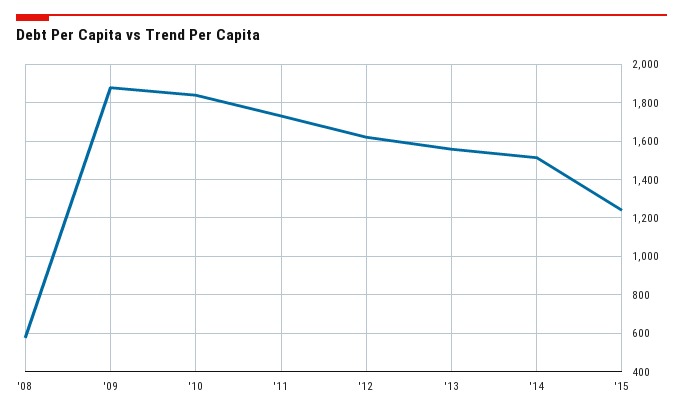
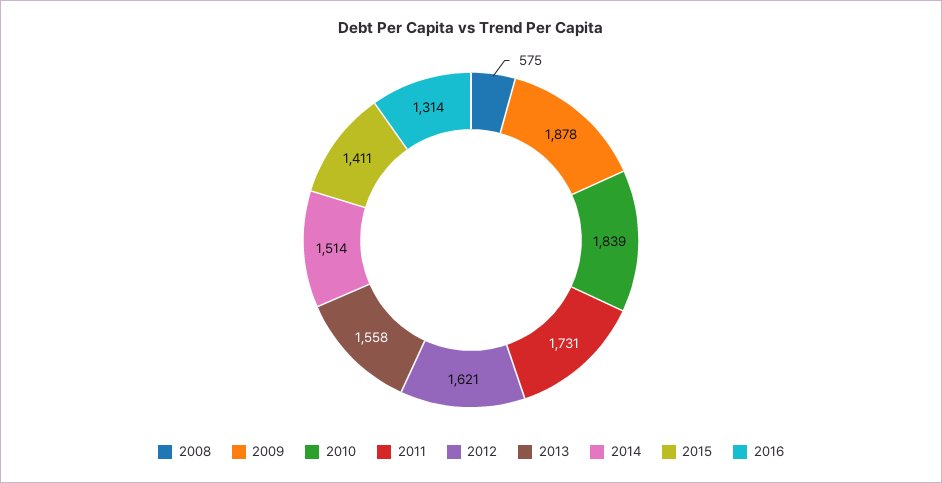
'15: 1250 -> 1411
2016: none -> 1314

